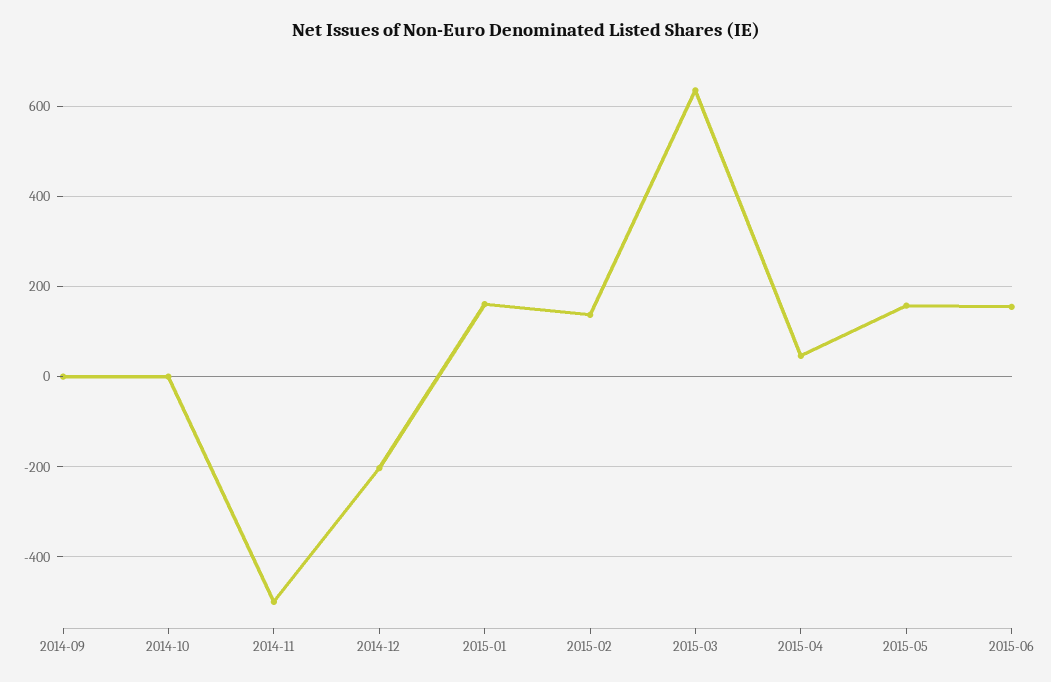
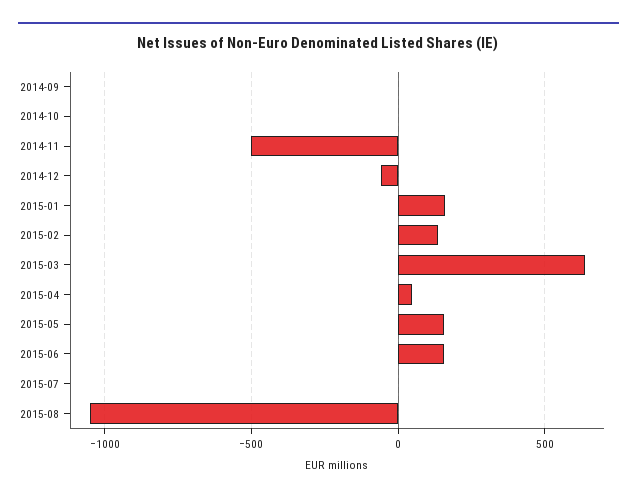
2014-12: -200 -> -50
2015-07: none -> 0
2015-08: none -> -1050

